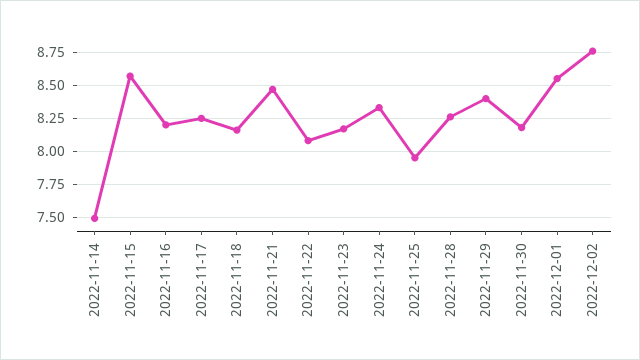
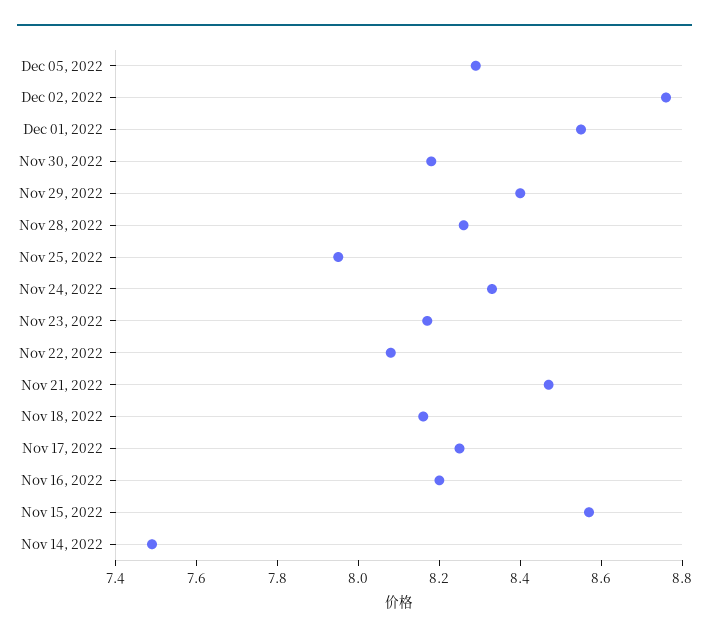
Dec 05, 2022: none -> 8.3

